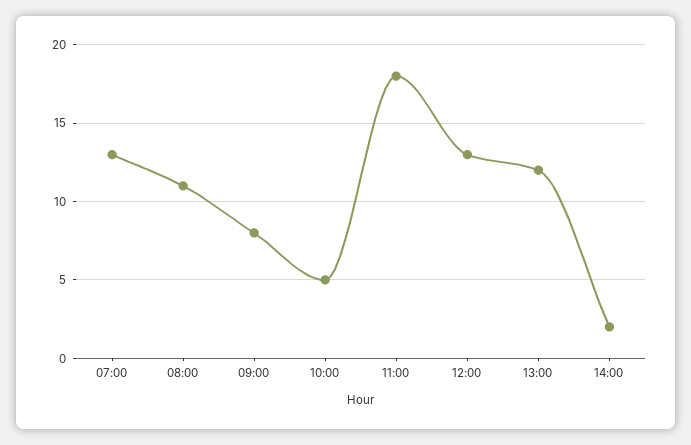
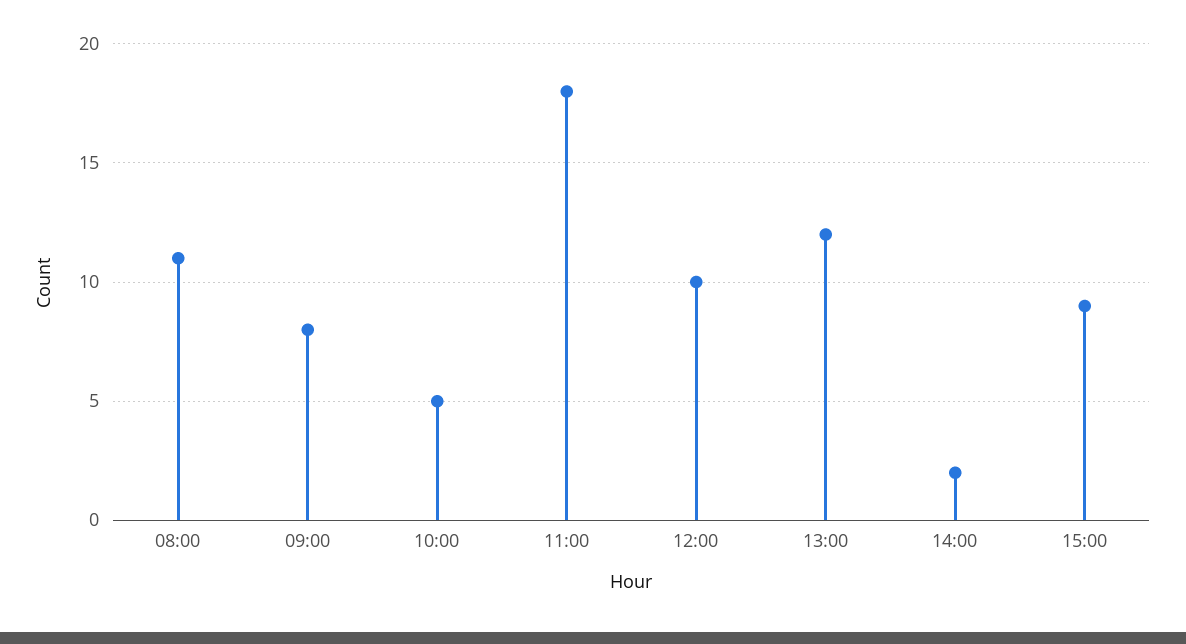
07:00: 13 -> none
12:00: 13 -> 10
15:00: none -> 9

